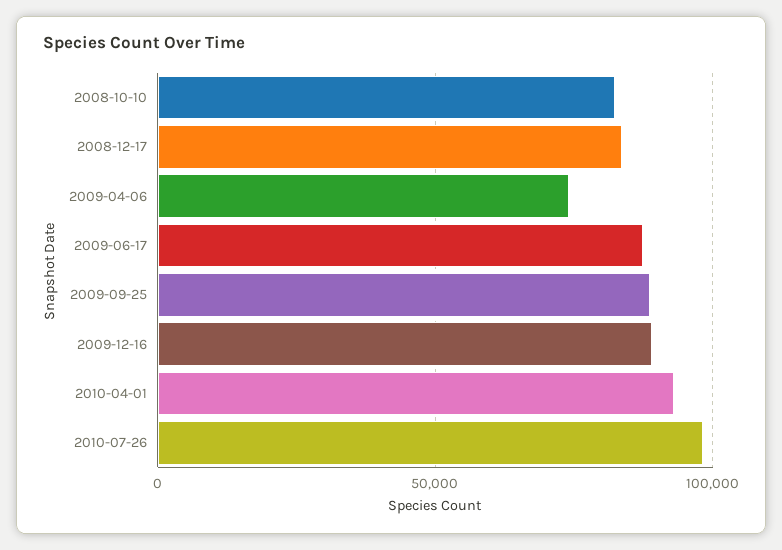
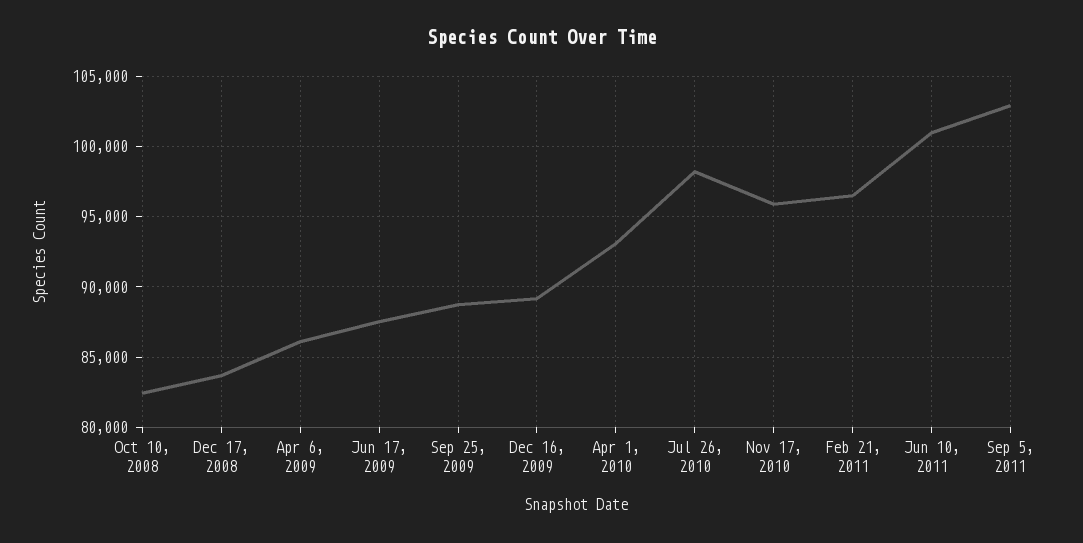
2009-04-06: 75000 -> 86000
Nov 17, 2010: none -> 96000
Feb 21, 2011: none -> 96500
Jun 10, 2011: none -> 101000
Sep 5, 2011: none -> 103000

